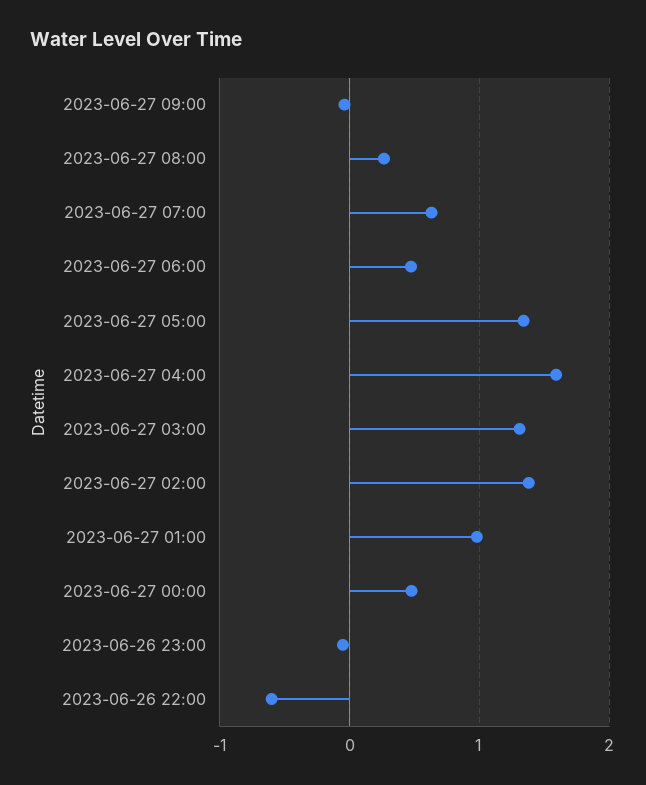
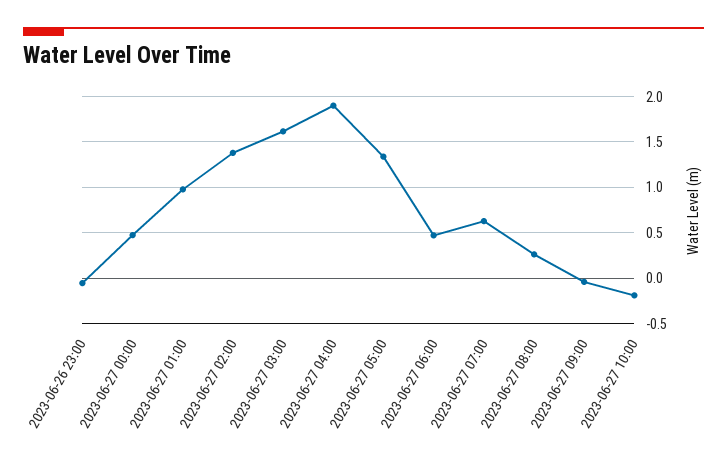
2023-06-27 04:00: 1.6 -> 1.9
2023-06-27 03:00: 1.3 -> 1.6
2023-06-26 22:00: -0.6 -> none
2023-06-27 10:00: none -> -0.2

